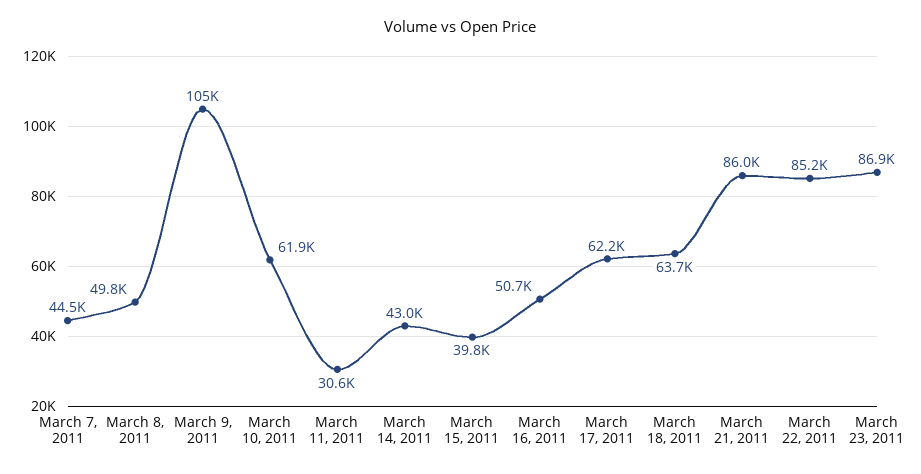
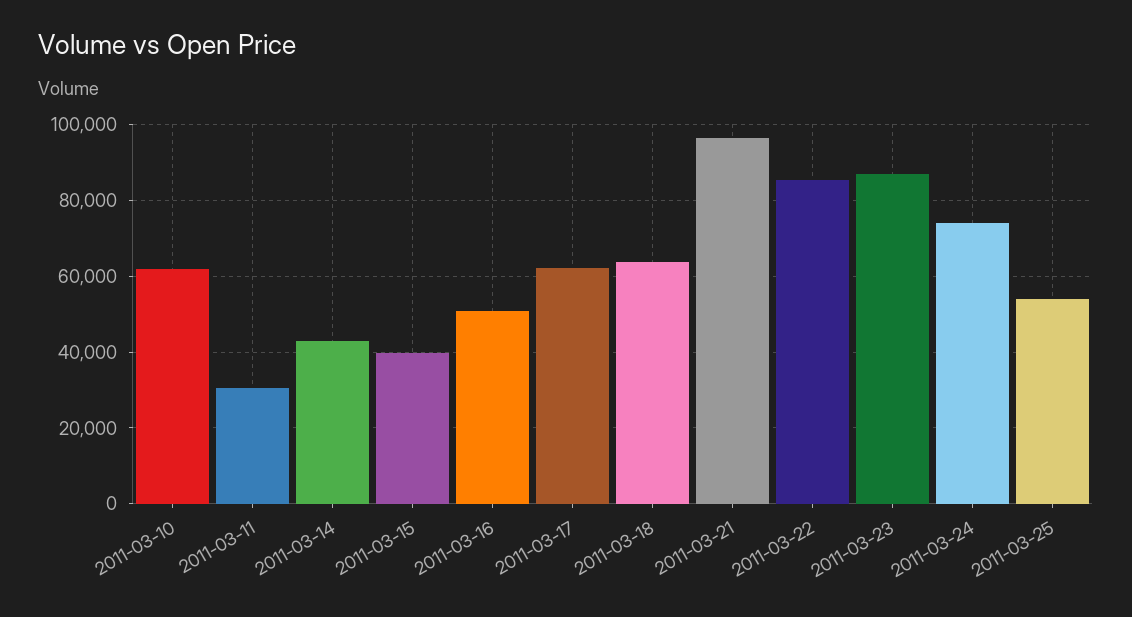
March 7, 2011: 44500 -> none
March 8, 2011: 49800 -> none
March 9, 2011: 105000 -> none
March 21, 2011: 86000 -> 96000
2011-03-24: none -> 74000
2011-03-25: none -> 54000

